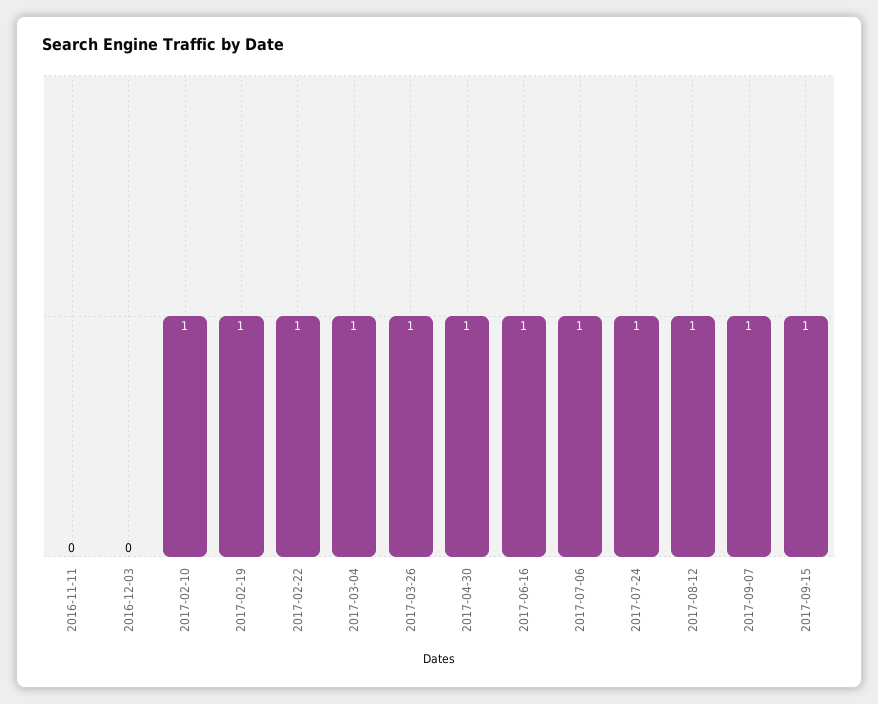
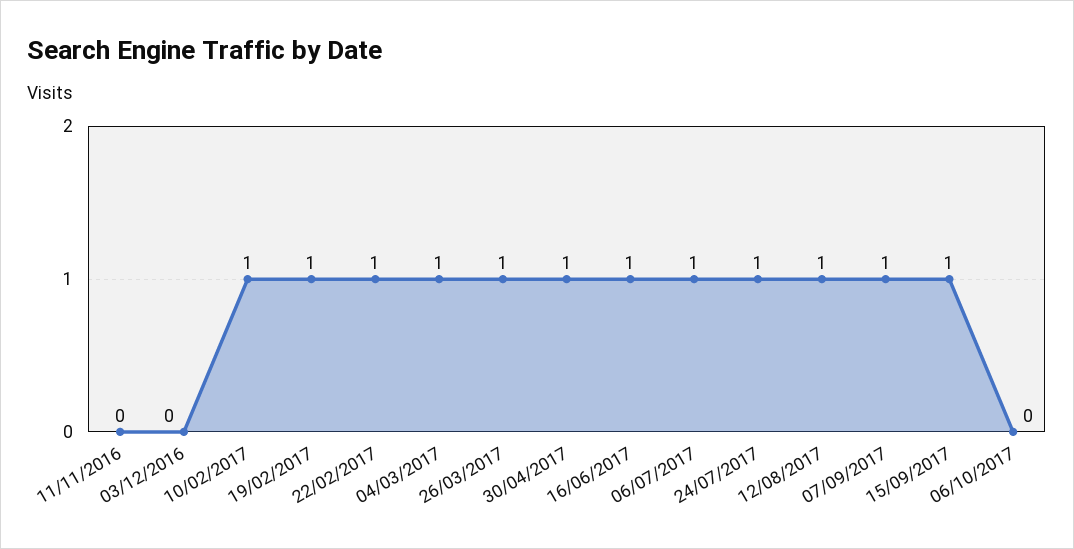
06/10/2017: none -> 0

